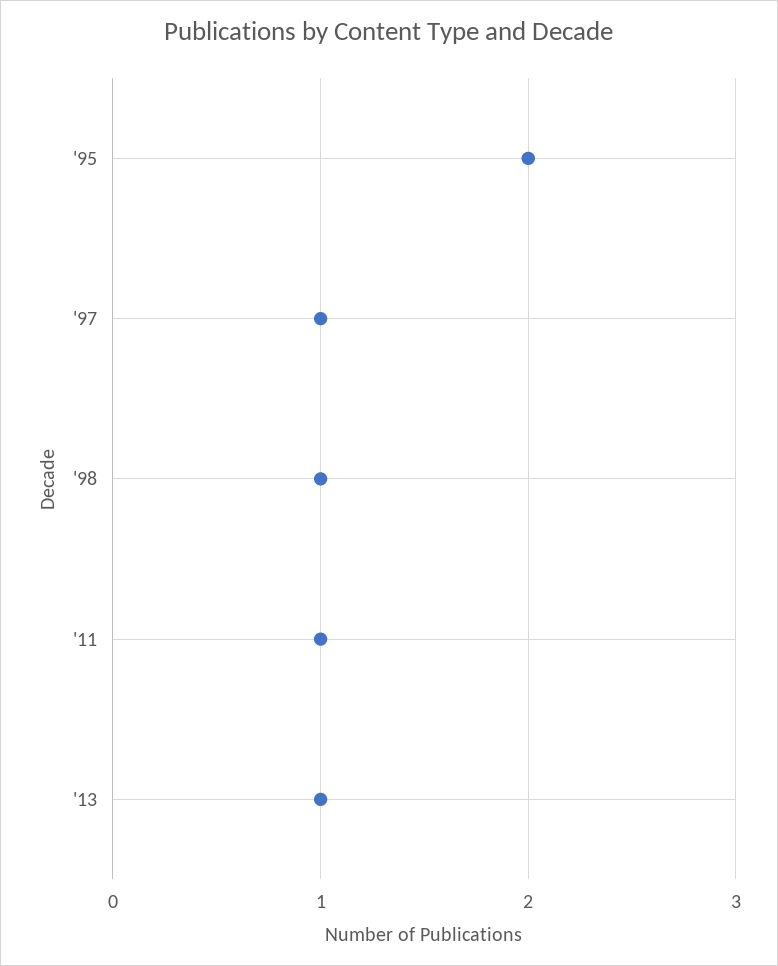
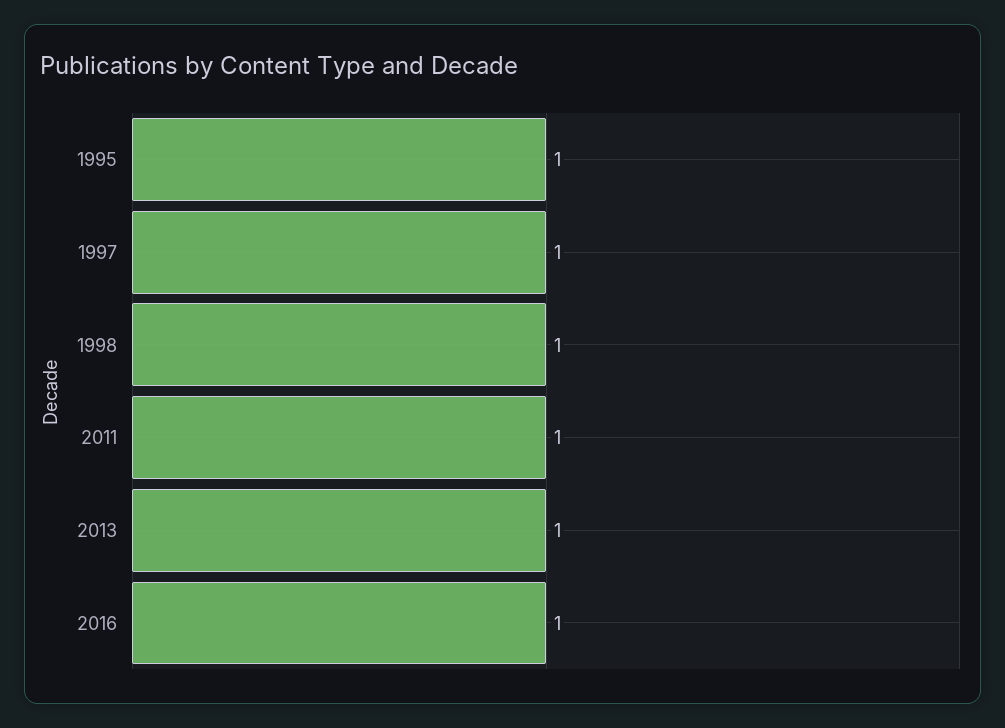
'95: 2 -> 1
2016: none -> 1

